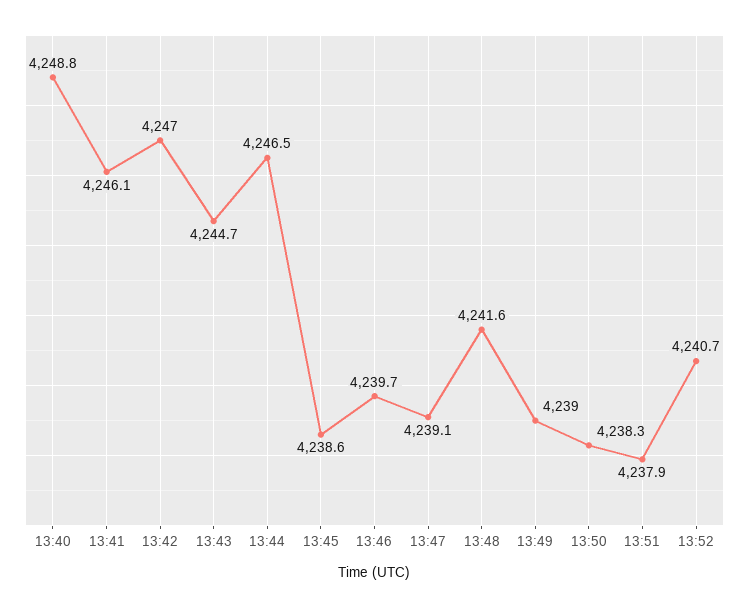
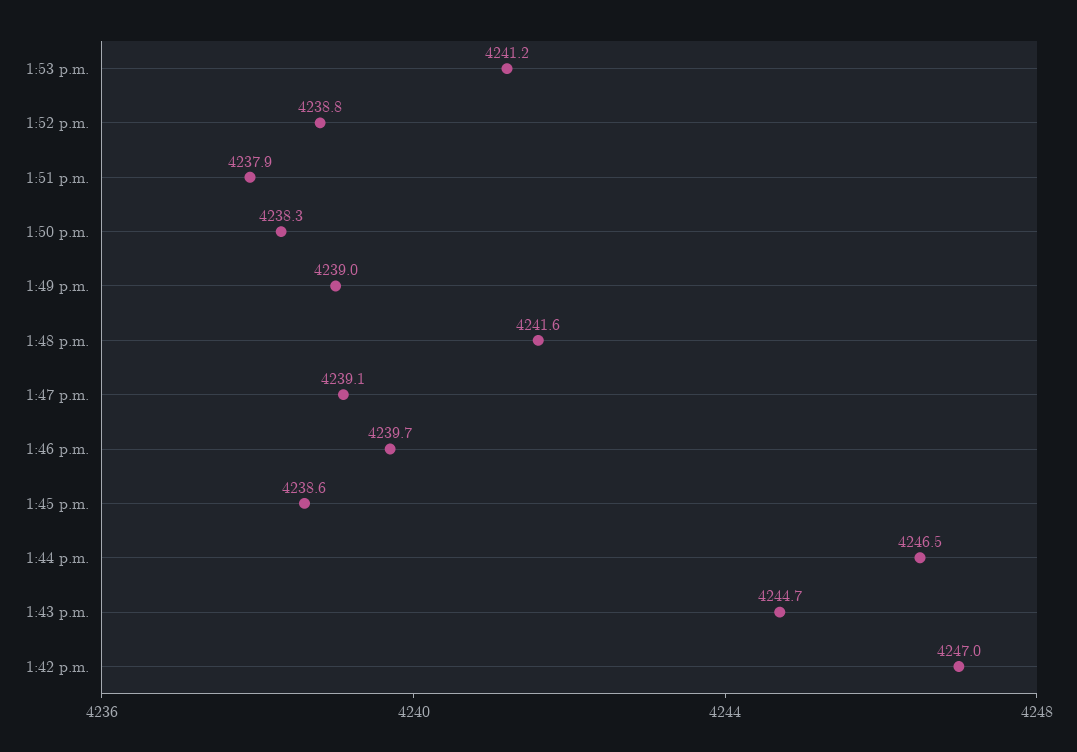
13:40: 4248.8 -> none
13:41: 4246.1 -> none
13:52: 4240.7 -> 4238.8
1:53 p.m.: none -> 4241.2

